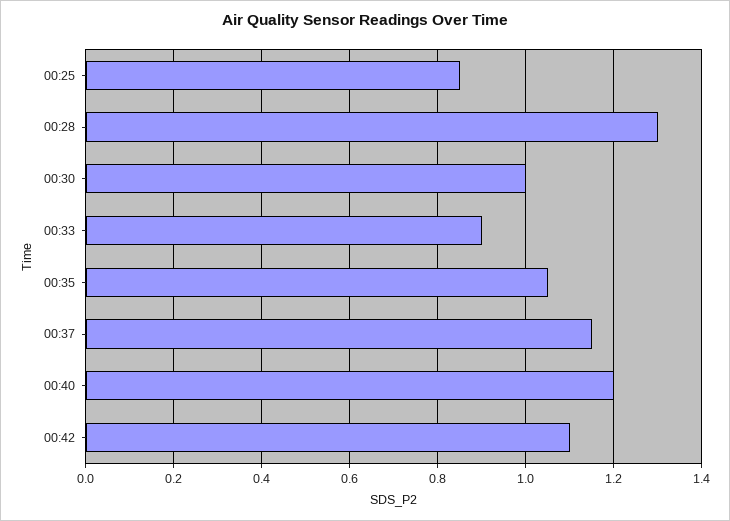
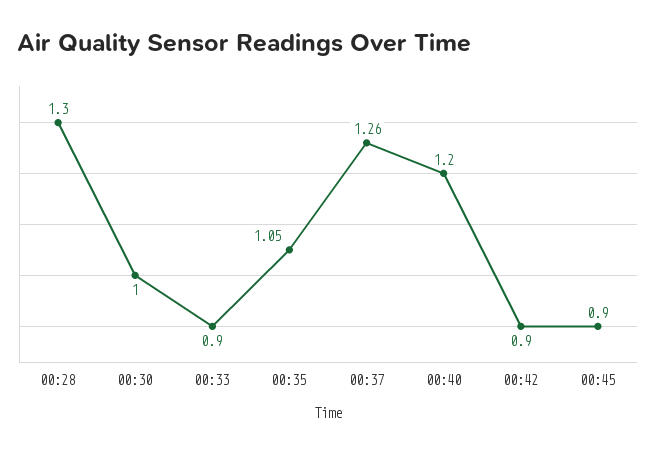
00:25: 0.85 -> none
00:37: 1.15 -> 1.26
00:42: 1.1 -> 0.9
00:45: none -> 0.9

